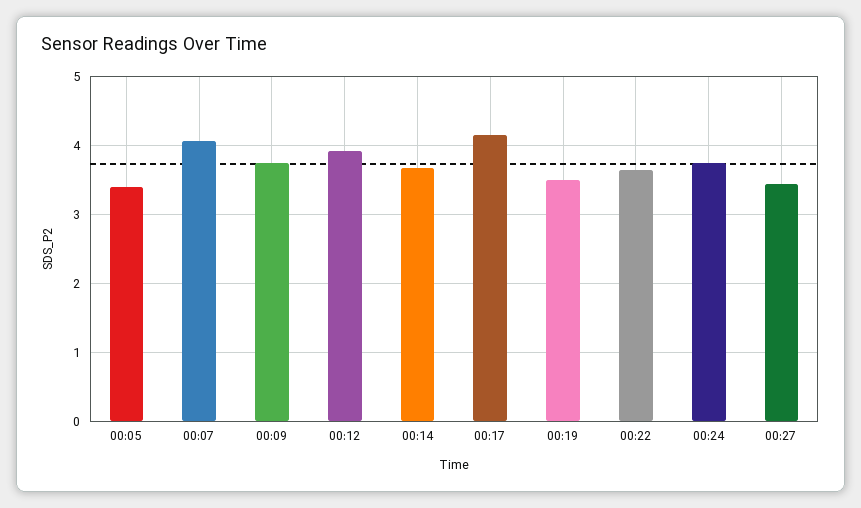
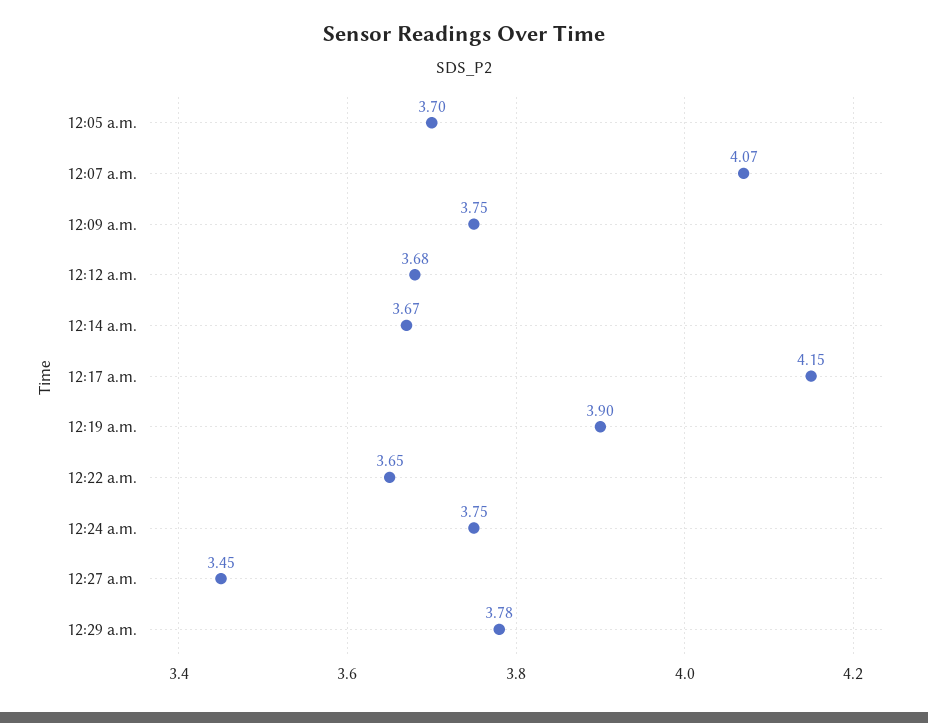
00:05: 3.4 -> 3.7
00:12: 3.9 -> 3.68
00:19: 3.5 -> 3.9
12:29 a.m.: none -> 3.78

